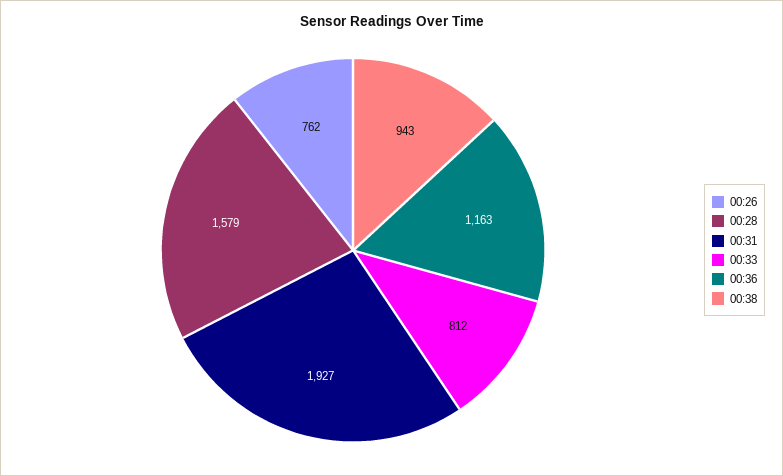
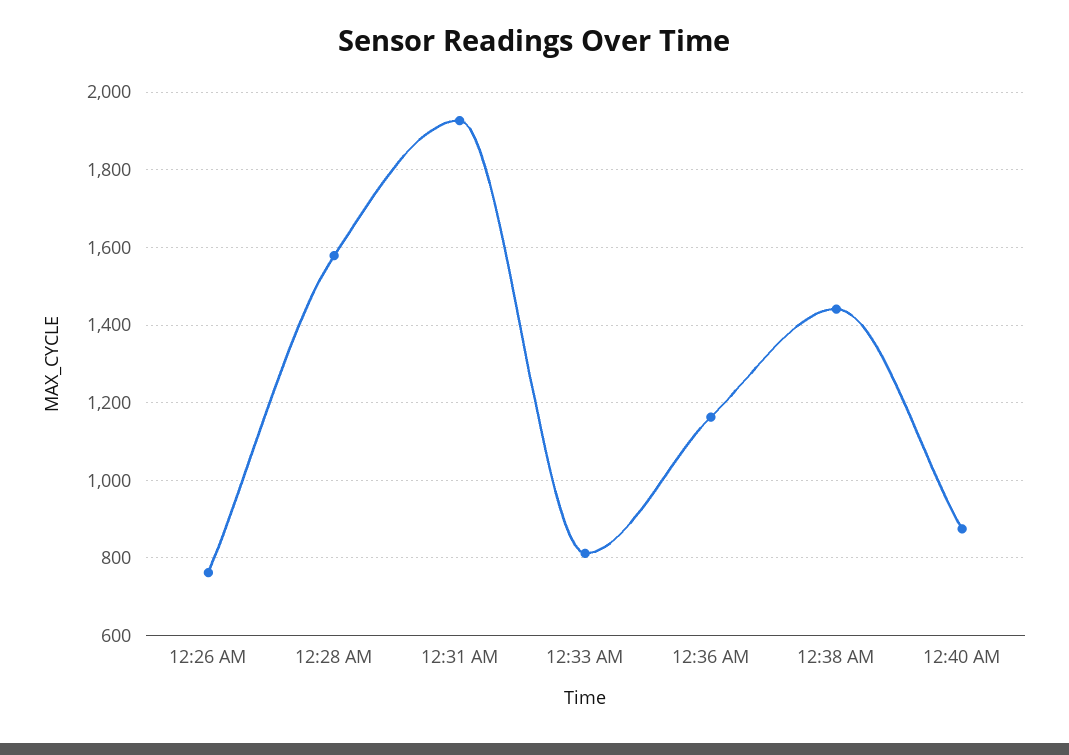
00:38: 943 -> 1440
12:40 AM: none -> 880

